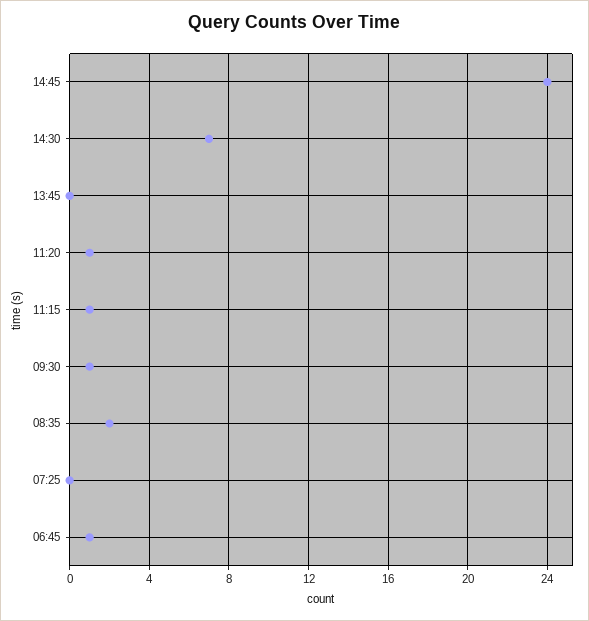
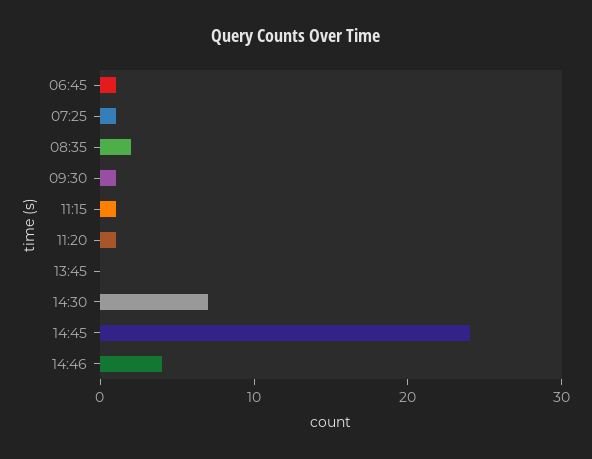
07:25: 0 -> 1
14:46: none -> 4

